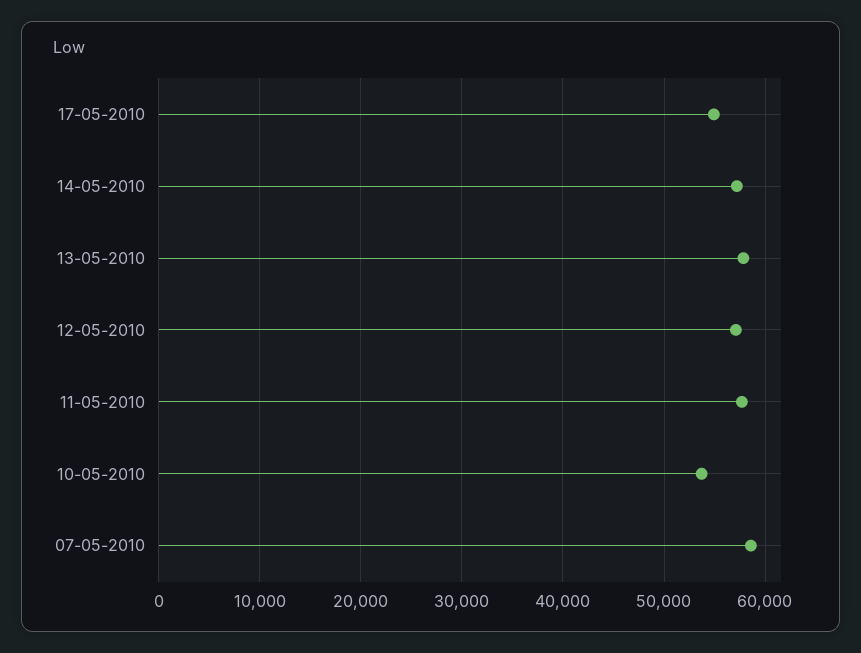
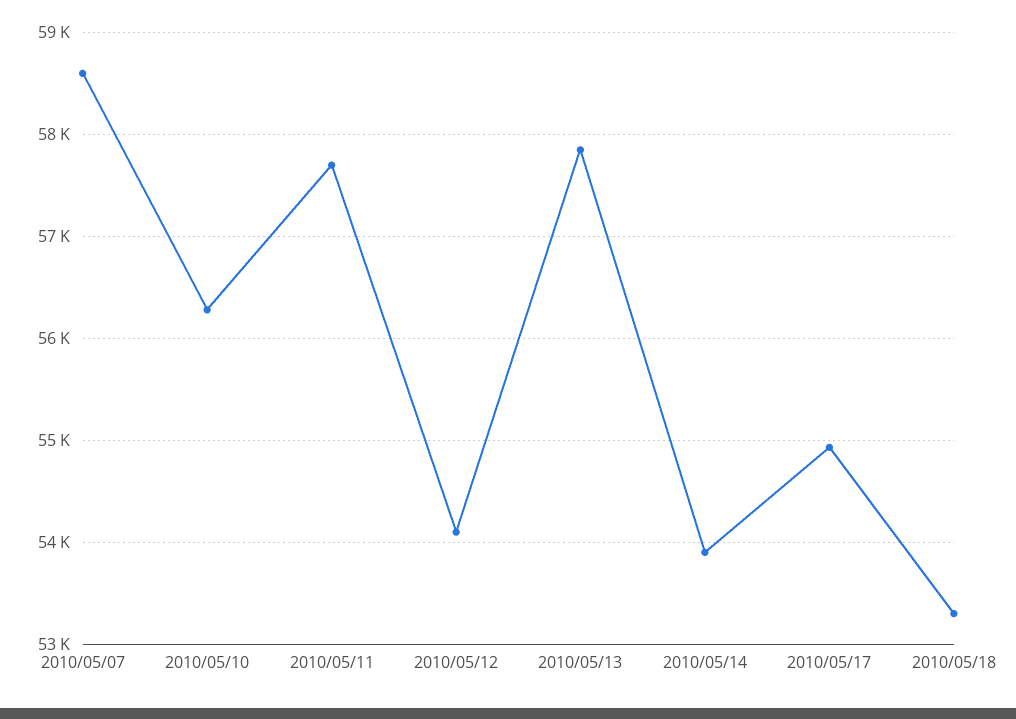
14-05-2010: 57000 -> 53900
12-05-2010: 57000 -> 54100
10-05-2010: 54000 -> 56300
2010/05/18: none -> 53300

